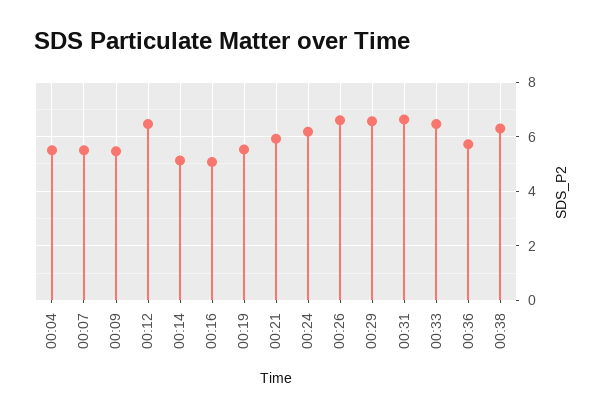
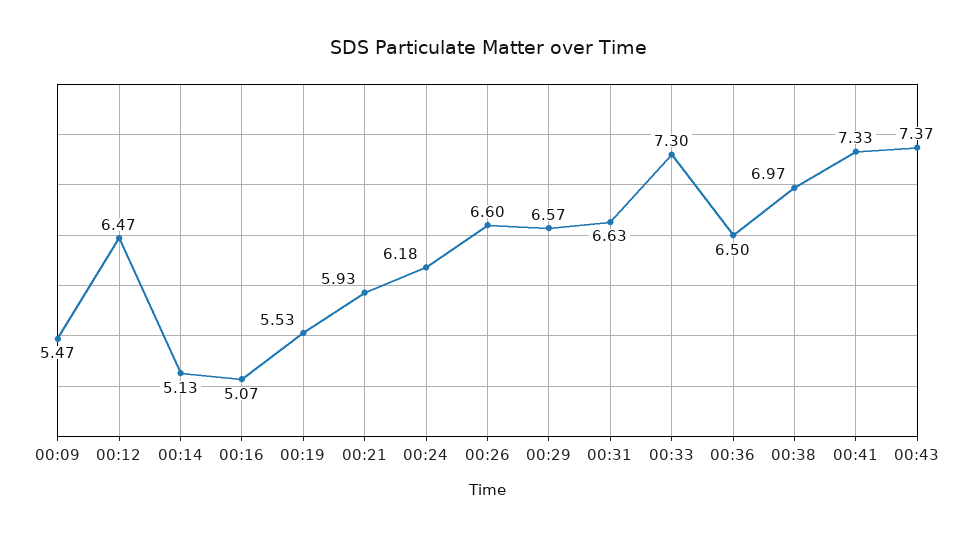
00:04: 5.5 -> none
00:07: 5.5 -> none
00:33: 6.5 -> 7.3
00:36: 5.75 -> 6.5
00:38: 6.25 -> 6.97
00:41: none -> 7.33
00:43: none -> 7.37

